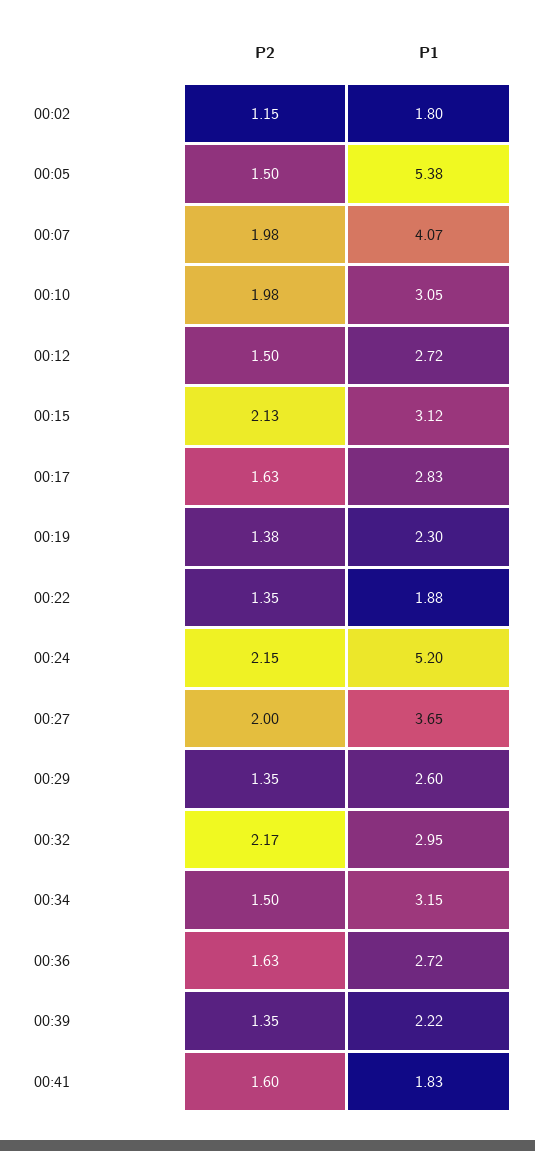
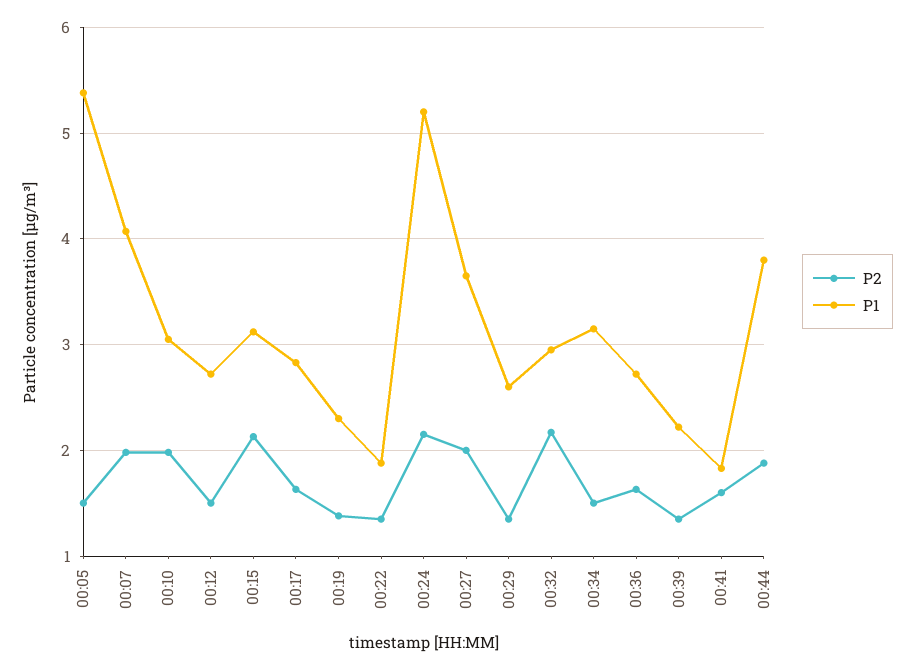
P2, 00:02: 1.15 -> none
P1, 00:02: 1.8 -> none
P2, 00:44: none -> 1.9
P1, 00:44: none -> 3.8

